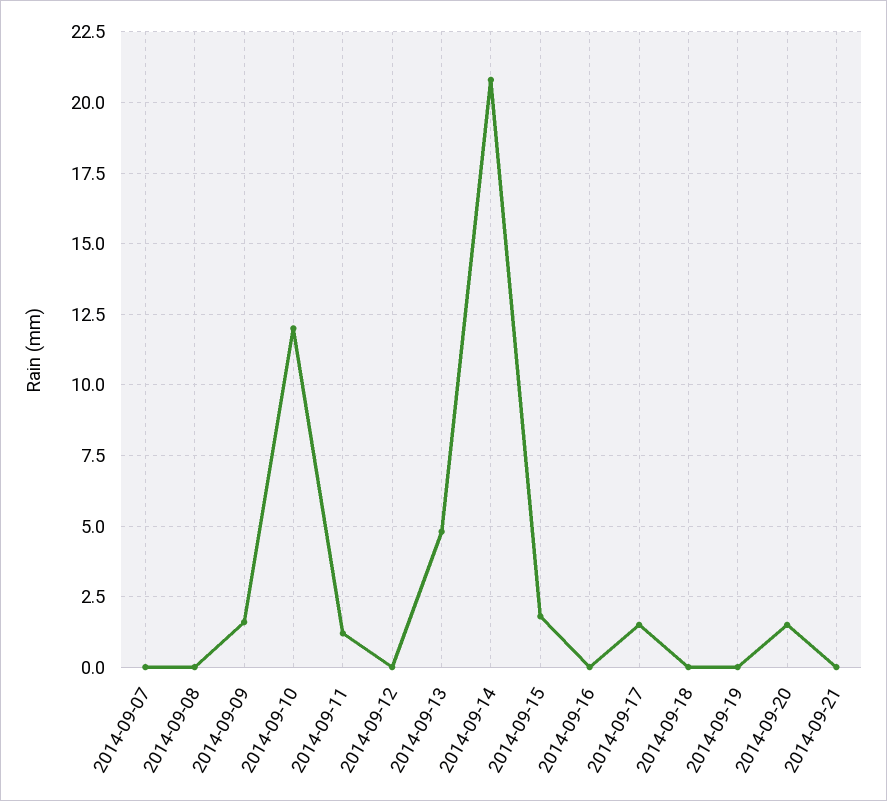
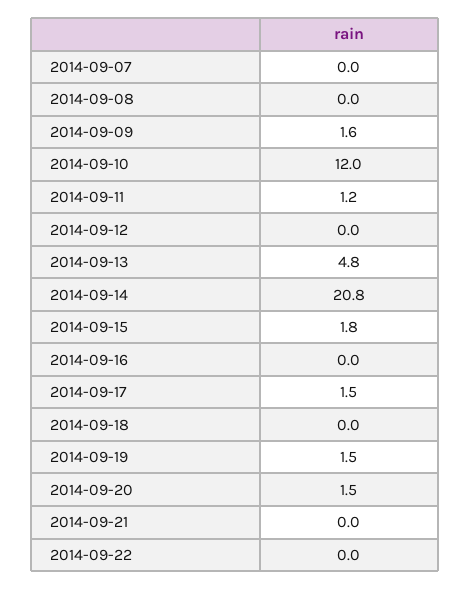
2014-09-19: 0 -> 1.5
2014-09-22: none -> 0

